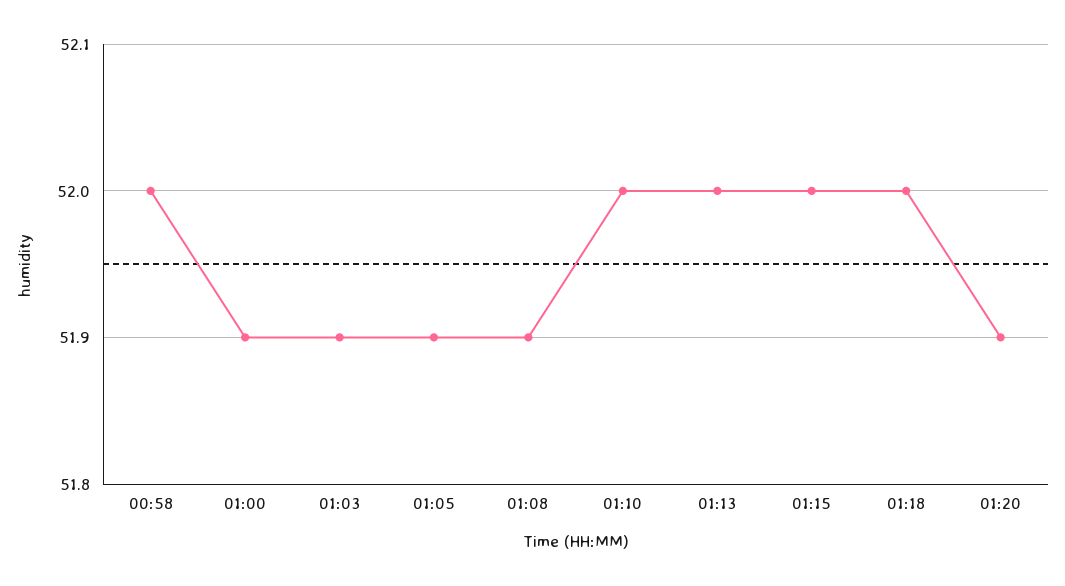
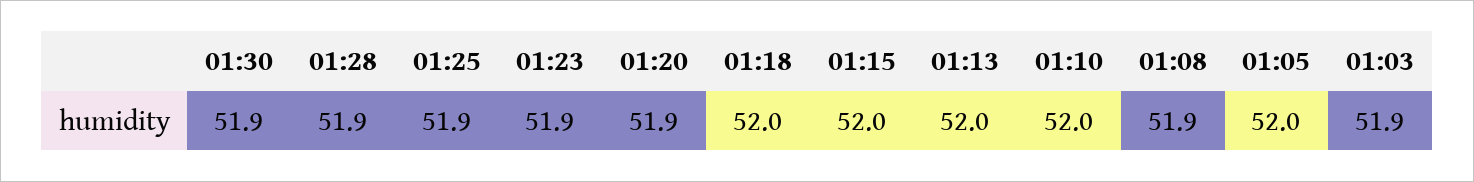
00:58: 52 -> none
01:00: 51.9 -> none
01:05: 51.9 -> 52
01:30: none -> 51.9
01:28: none -> 51.9
01:25: none -> 51.9
01:23: none -> 51.9

